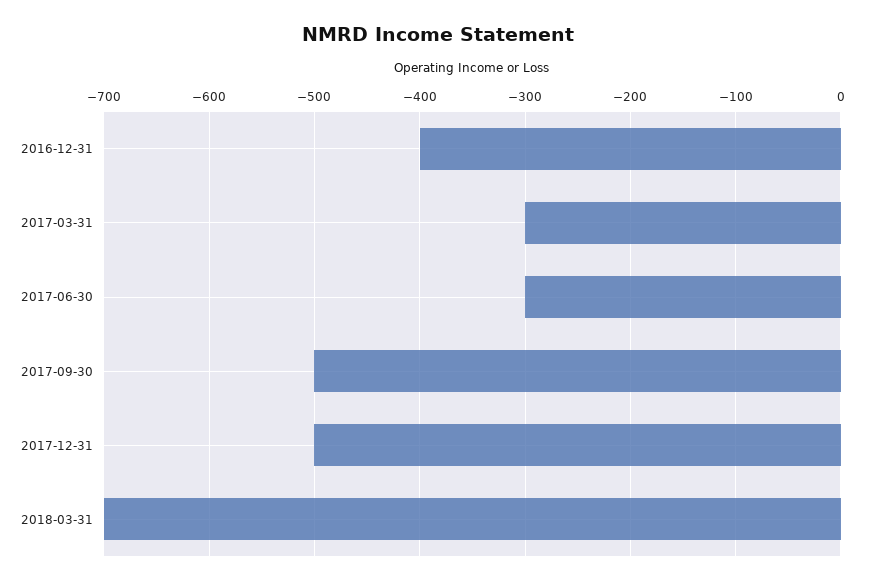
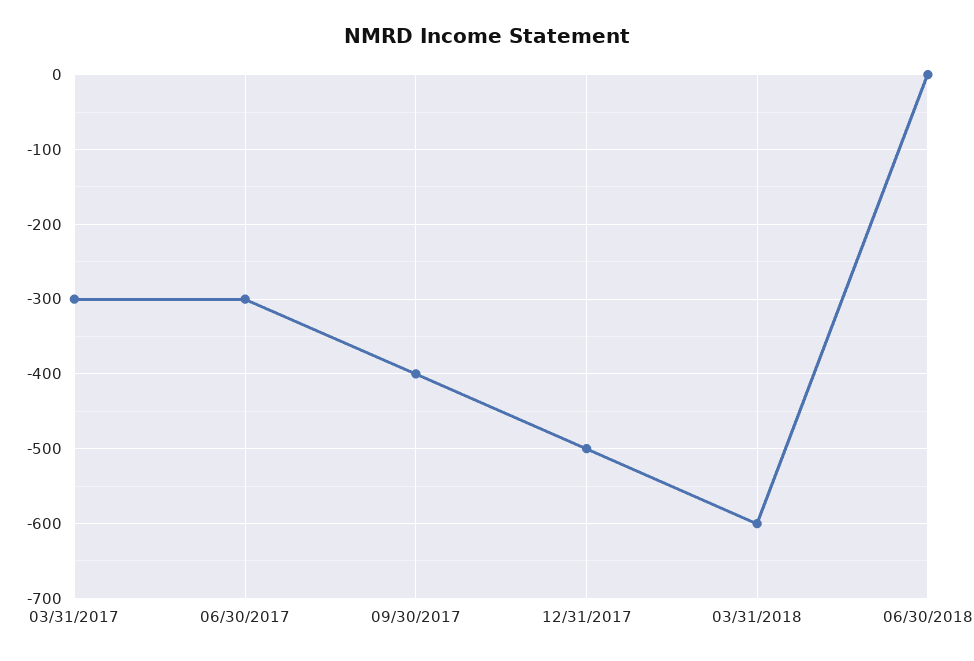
2016-12-31: -400 -> none
2017-09-30: -500 -> -400
2018-03-31: -700 -> -600
06/30/2018: none -> 0

